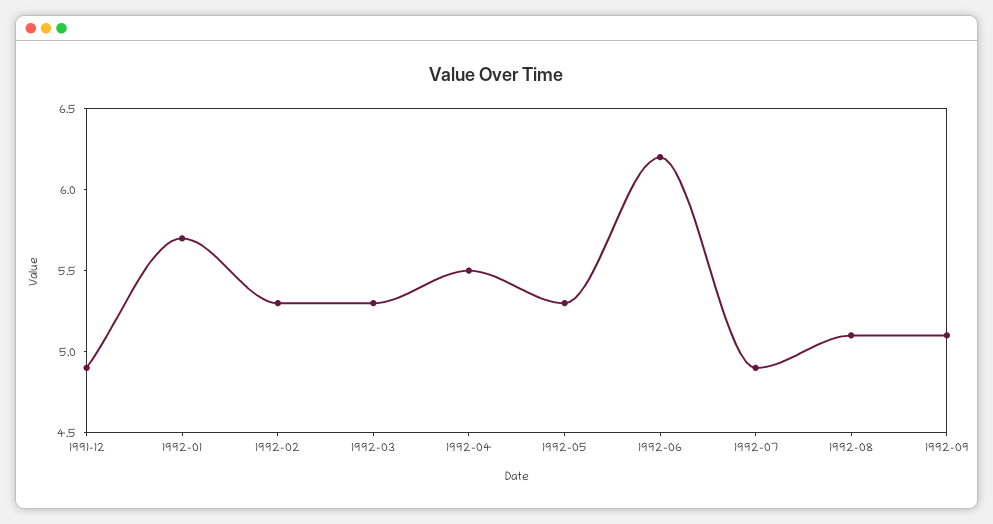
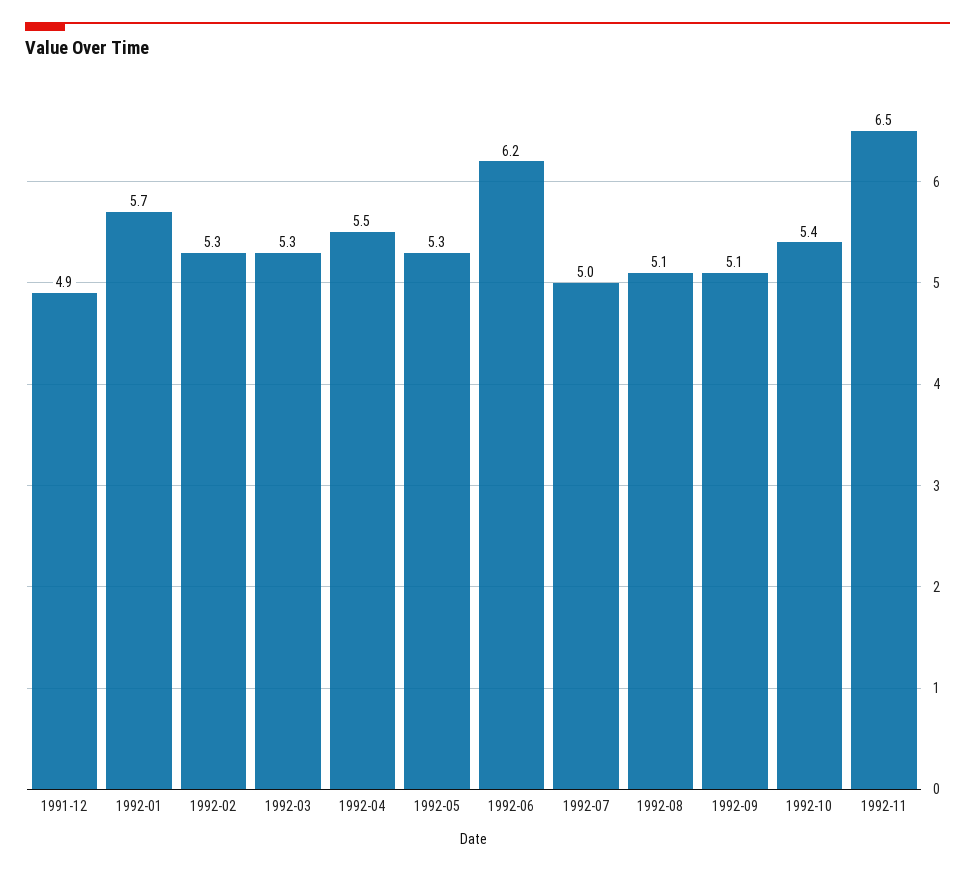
1992-07: 4.9 -> 5
1992-10: none -> 5.4
1992-11: none -> 6.5

